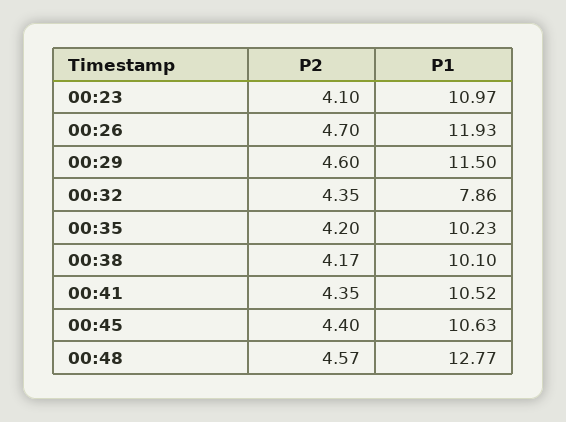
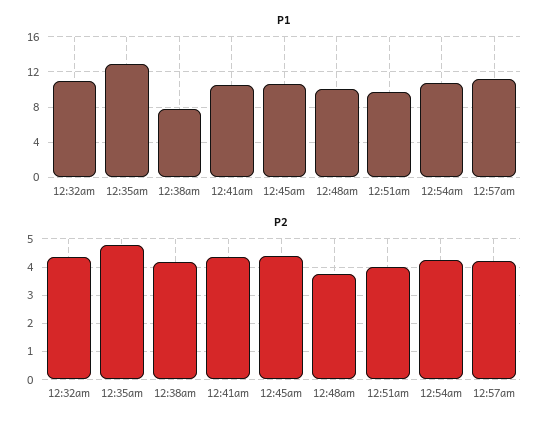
P2, 00:23: 4.1 -> none
P1, 00:23: 10.97 -> none
P2, 00:26: 4.7 -> none
P1, 00:26: 11.93 -> none
P2, 00:29: 4.6 -> none
P1, 00:29: 11.5 -> none
P1, 00:32: 7.86 -> 11
P2, 00:35: 4.2 -> 4.75
P1, 00:35: 10.23 -> 13
P1, 00:38: 10.1 -> 8
P2, 00:48: 4.57 -> 3.75
P1, 00:48: 12.77 -> 10
P1, 12:51am: none -> 10
P1, 12:54am: none -> 11
P1, 12:57am: none -> 11
P2, 12:51am: none -> 4
P2, 12:54am: none -> 4.25
P2, 12:57am: none -> 4.25

